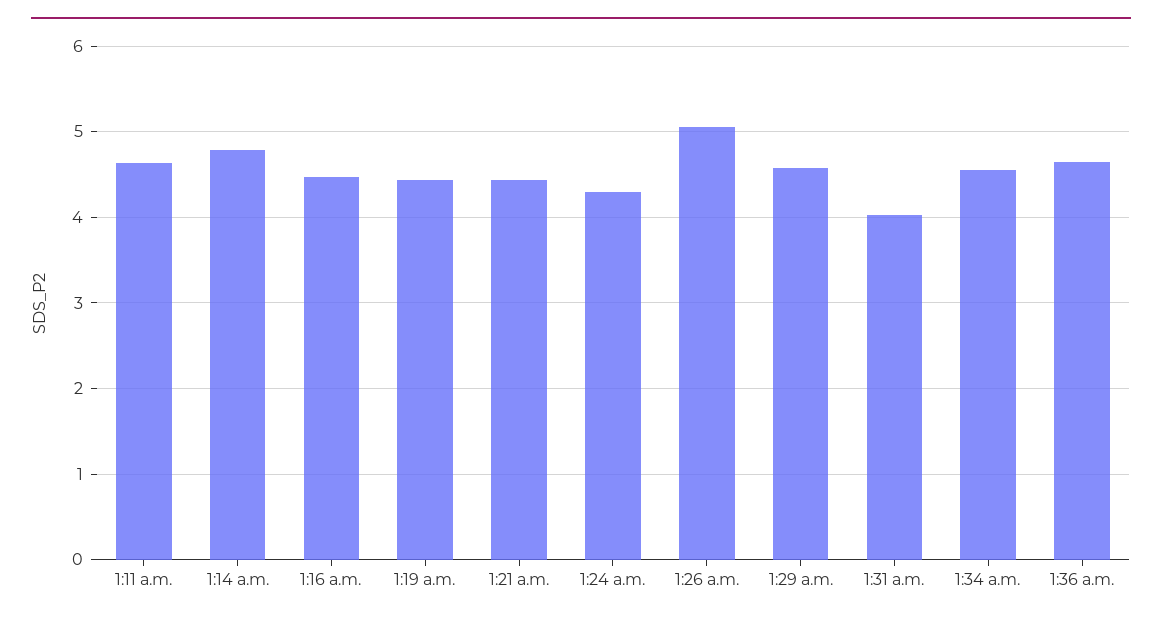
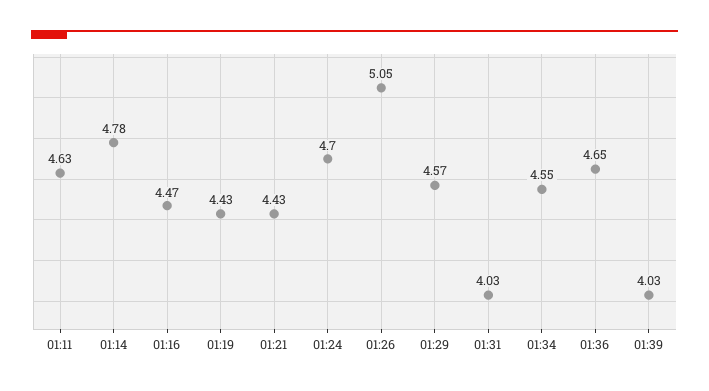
1:24 a.m.: 4.3 -> 4.7
01:39: none -> 4.03

